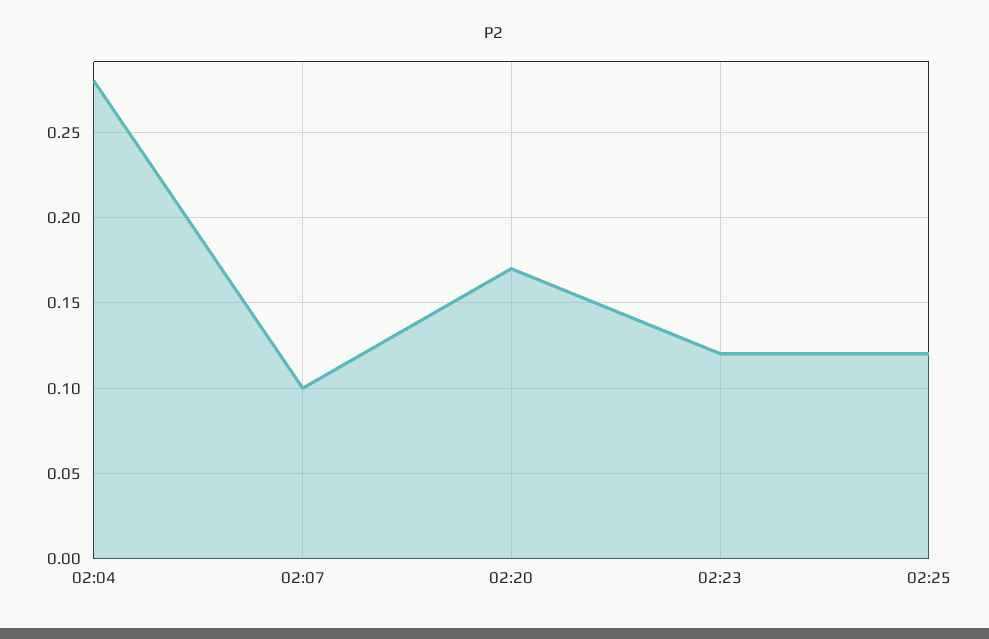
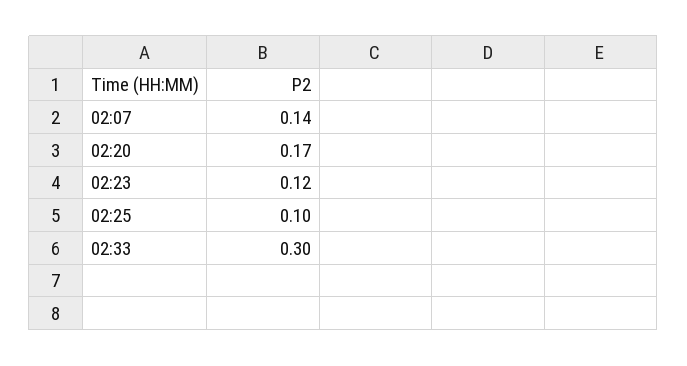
02:04: 0.28 -> none
02:07: 0.1 -> 0.14
02:25: 0.12 -> 0.1
02:33: none -> 0.3

